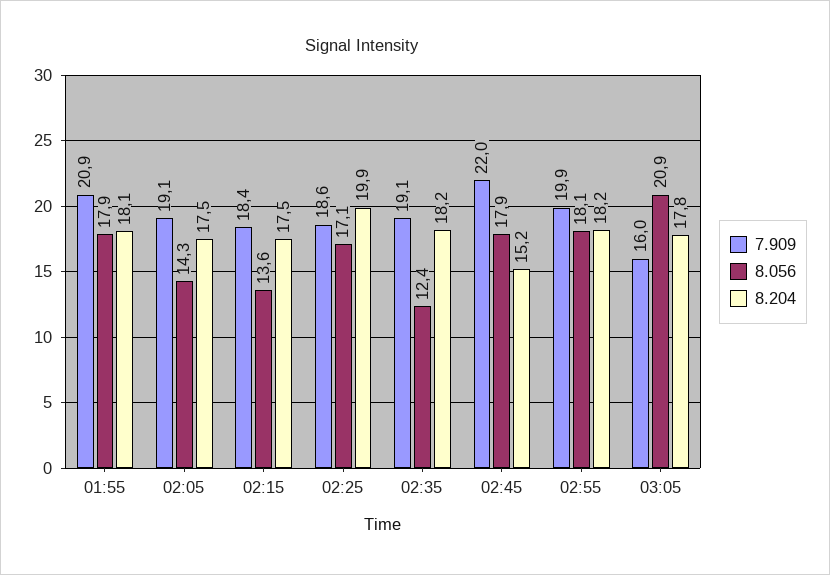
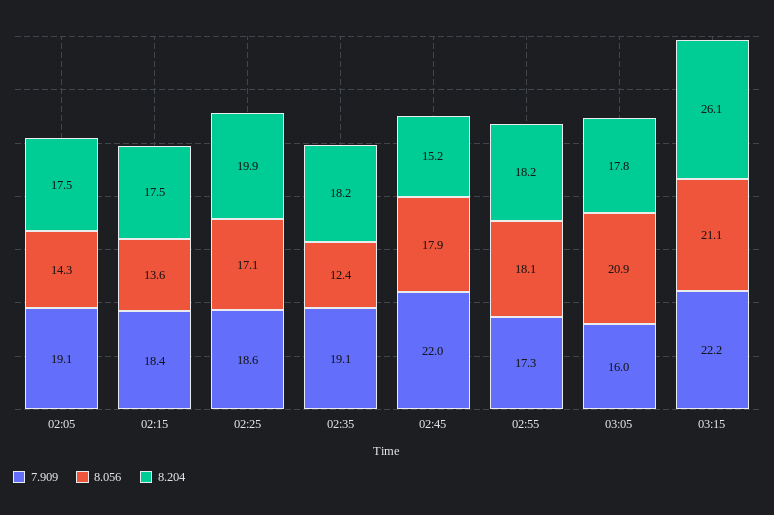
7.909, 01:55: 20.9 -> none
8.056, 01:55: 17.9 -> none
8.204, 01:55: 18.1 -> none
7.909, 02:55: 19.9 -> 17.3
7.909, 03:15: none -> 22.2
8.056, 03:15: none -> 21.1
8.204, 03:15: none -> 26.1

